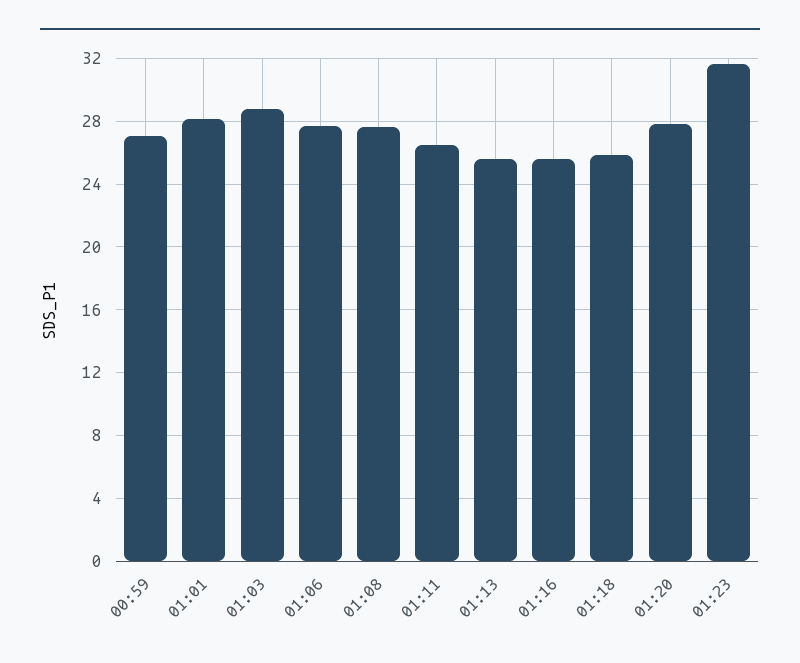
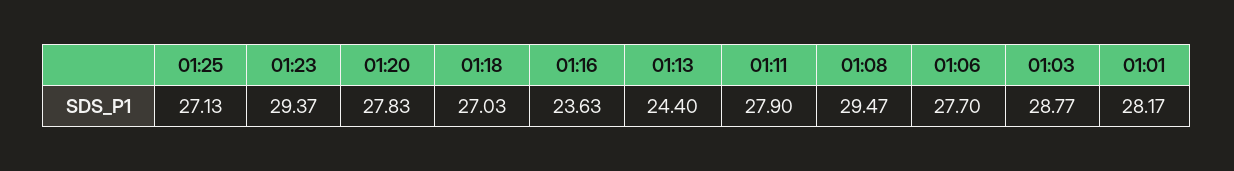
00:59: 27 -> none
01:08: 27.5 -> 29.47
01:11: 26.5 -> 27.9
01:13: 25.5 -> 24.4
01:16: 25.5 -> 23.63
01:18: 26 -> 27.03
01:23: 31.5 -> 29.37
01:25: none -> 27.13

